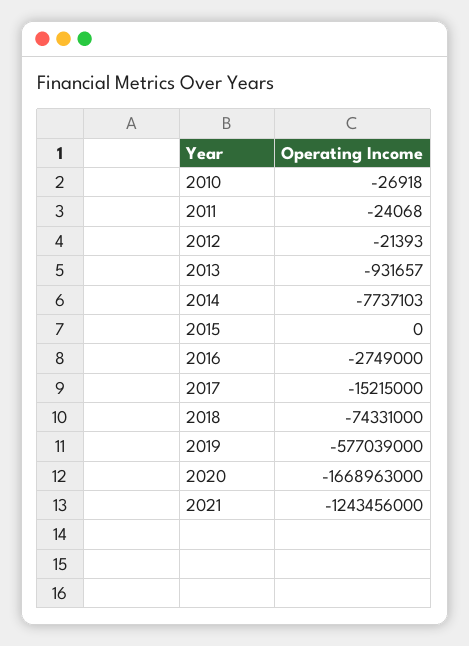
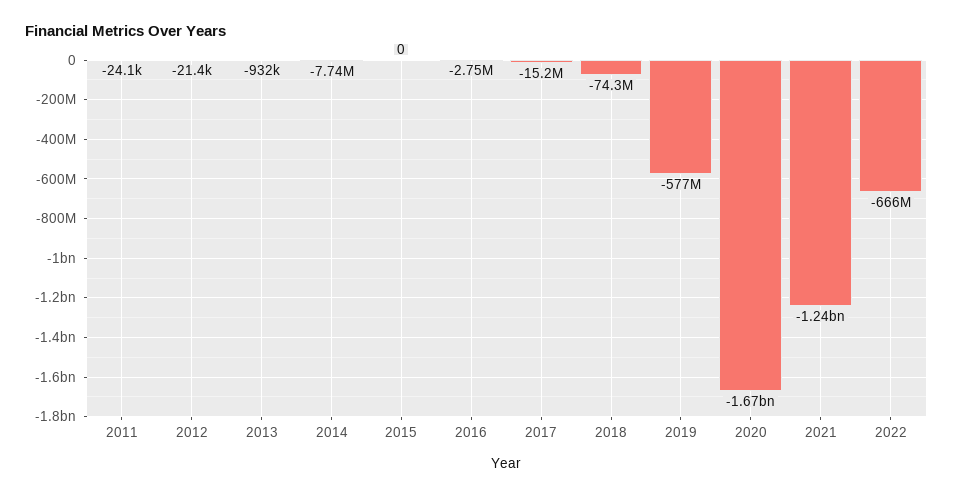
2010: -26918 -> none
2022: none -> -666000000

